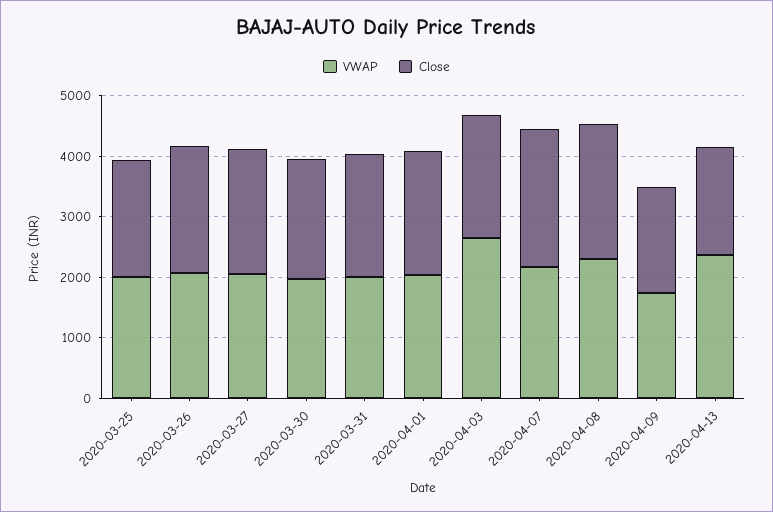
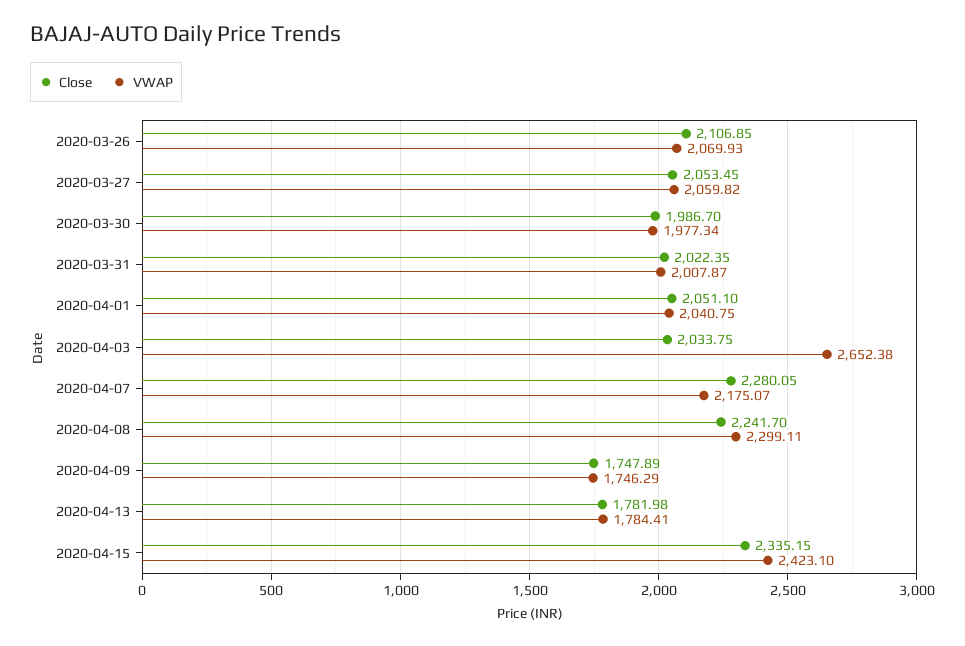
VWAP, 2020-03-25: 2000 -> none
Close, 2020-03-25: 2000 -> none
VWAP, 2020-04-13: 2400 -> 1784.41
Close, 2020-04-15: none -> 2335.15
VWAP, 2020-04-15: none -> 2423.1

